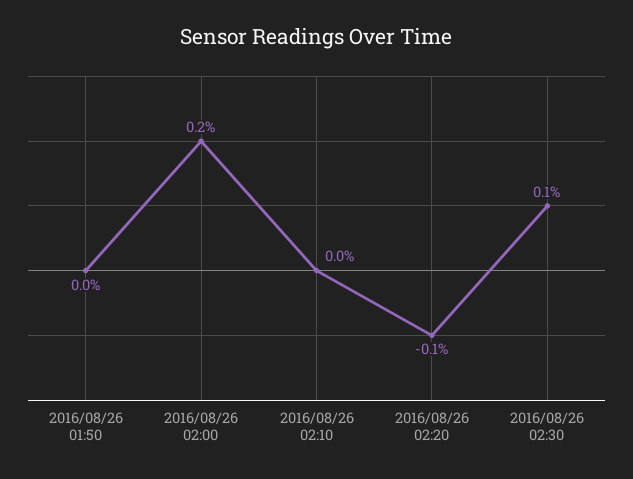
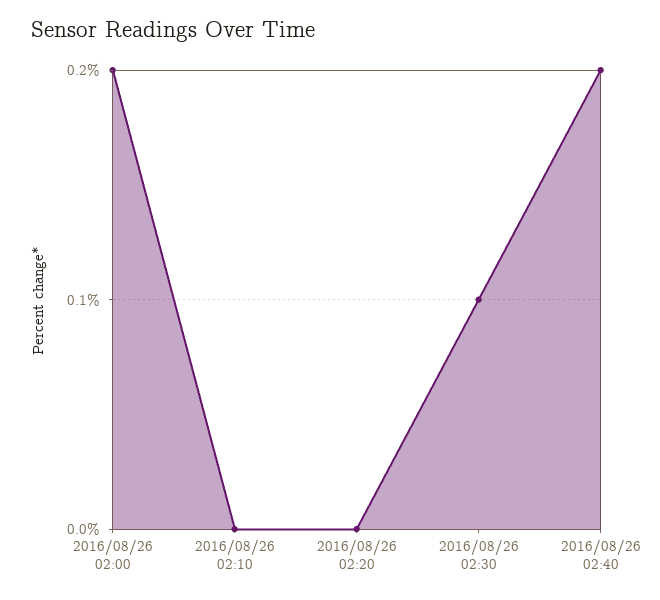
2016/08/26 01:50: 0 -> none
2016/08/26 02:20: -0.1 -> 0
2016/08/26 02:40: none -> 0.2

